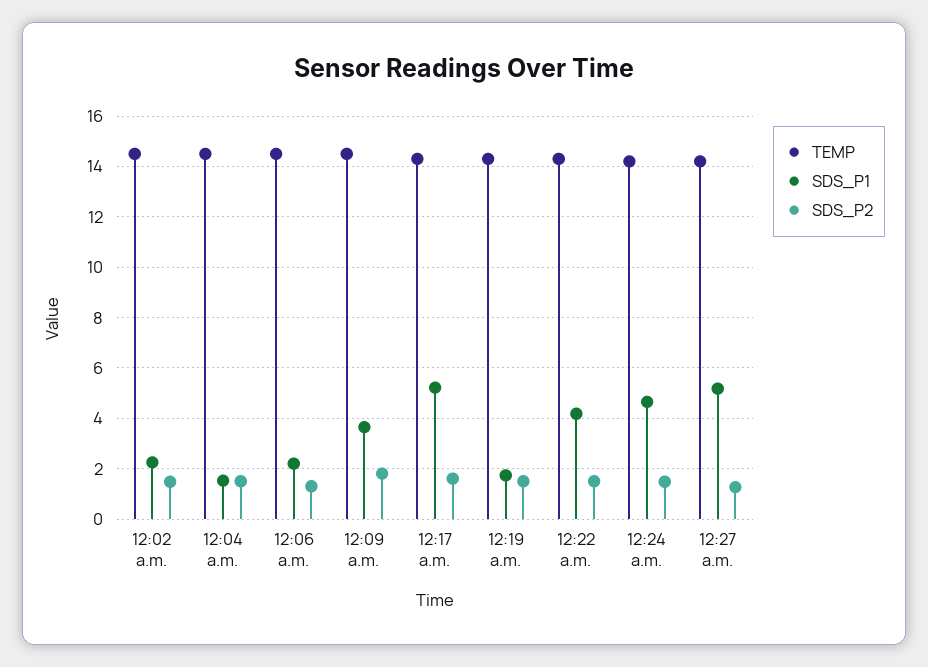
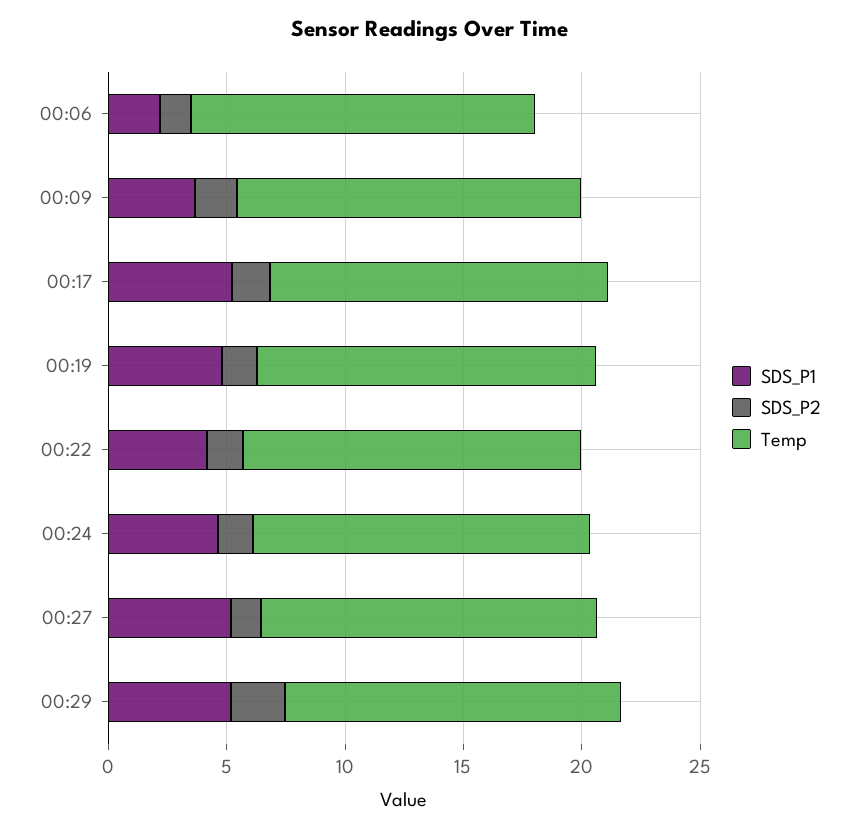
TEMP, 12:02 a.m.: 14.5 -> none
SDS_P1, 12:02 a.m.: 2.25 -> none
SDS_P2, 12:02 a.m.: 1.5 -> none
TEMP, 12:04 a.m.: 14.5 -> none
SDS_P1, 12:04 a.m.: 1.5 -> none
SDS_P2, 12:04 a.m.: 1.5 -> none
SDS_P1, 12:19 a.m.: 1.75 -> 5
SDS_P1, 00:29: none -> 5
SDS_P2, 00:29: none -> 2
TEMP, 00:29: none -> 14

